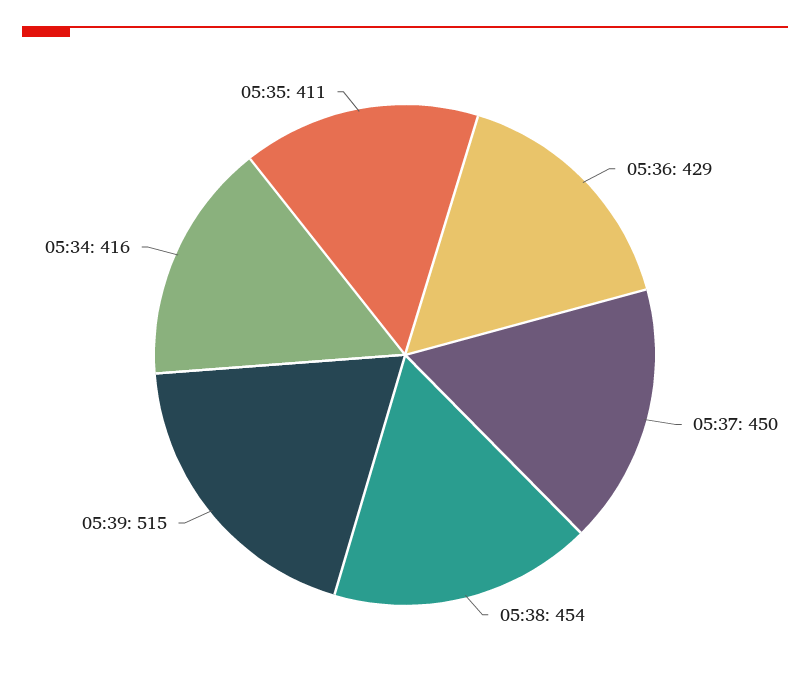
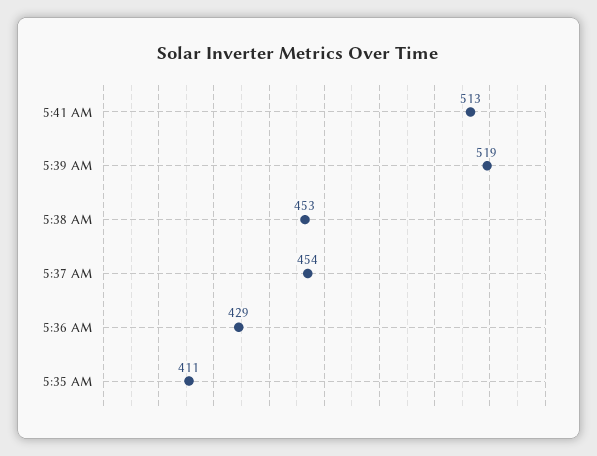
05:37: 450 -> 454
05:38: 454 -> 453
05:39: 515 -> 519
05:34: 416 -> none
5:41 AM: none -> 513

